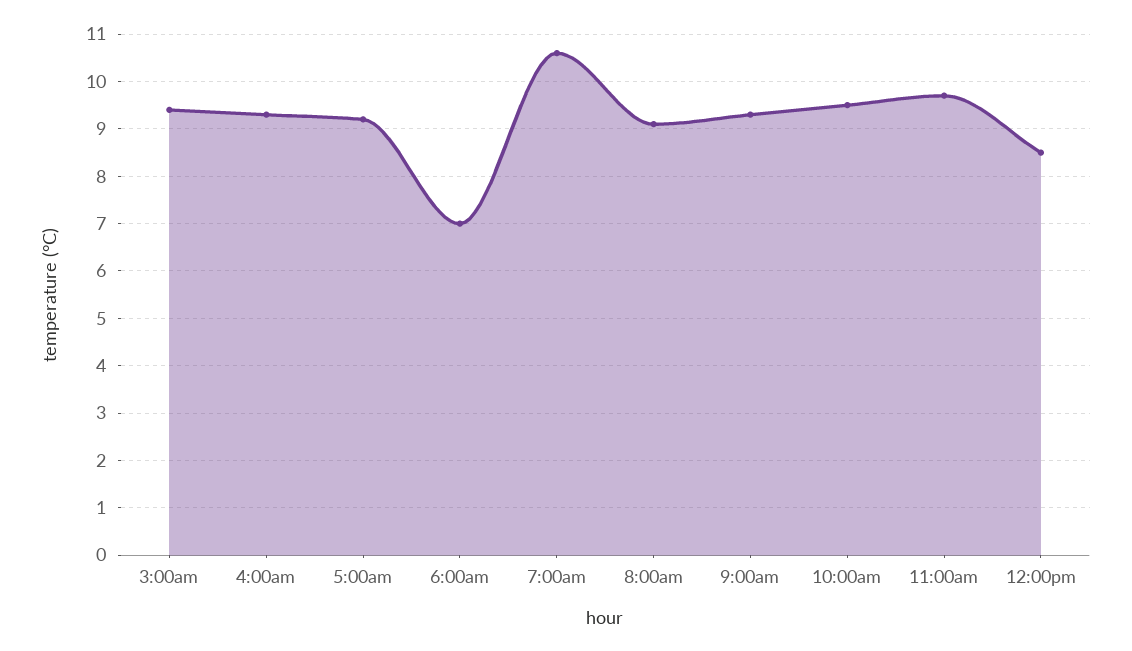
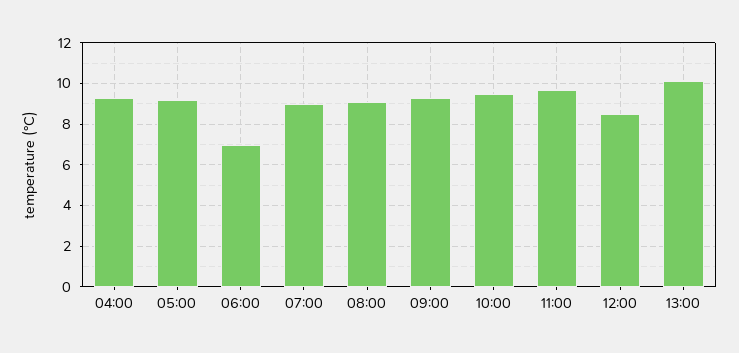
3:00am: 9.5 -> none
7:00am: 10.5 -> 9
13:00: none -> 10

